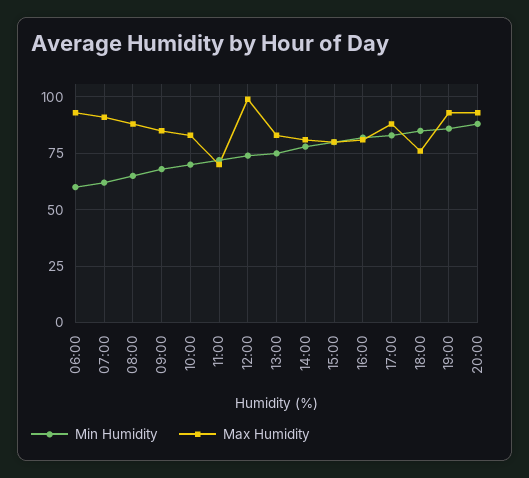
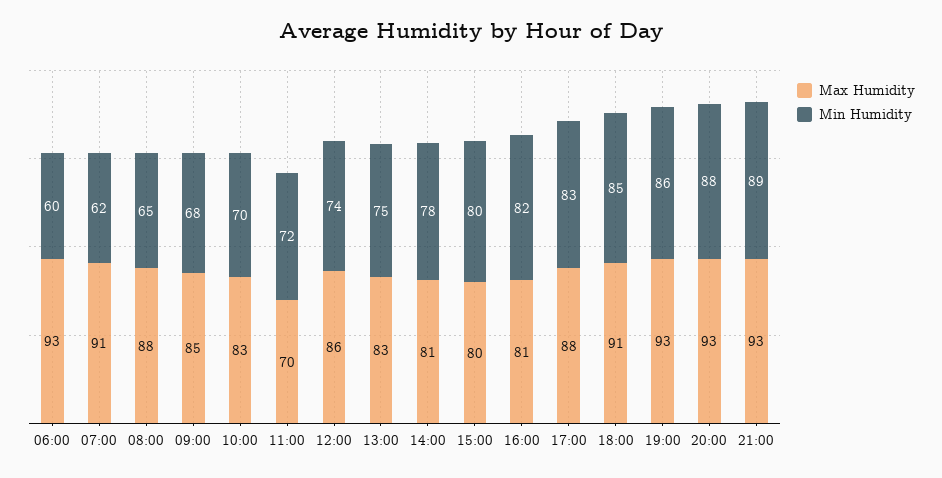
Max Humidity, 12:00: 100 -> 86
Max Humidity, 18:00: 75 -> 91
Max Humidity, 21:00: none -> 93
Min Humidity, 21:00: none -> 89

